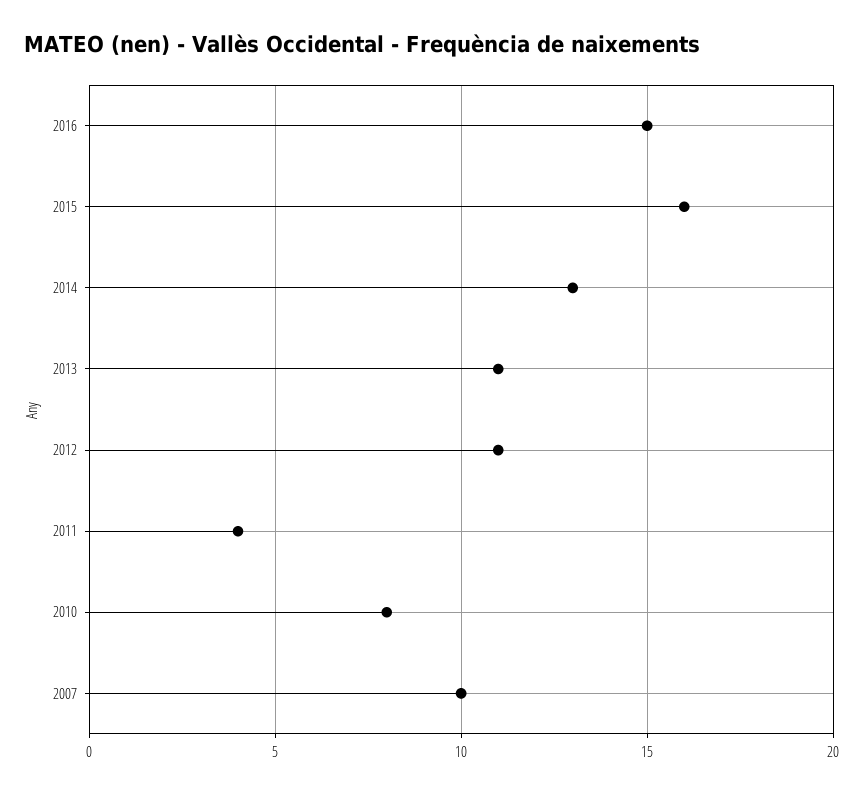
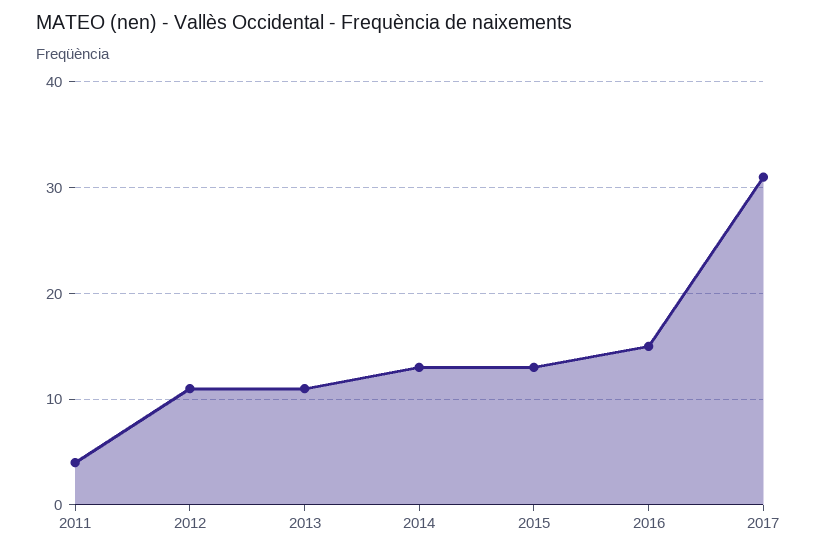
2015: 16 -> 13
2010: 8 -> none
2007: 10 -> none
2017: none -> 31

